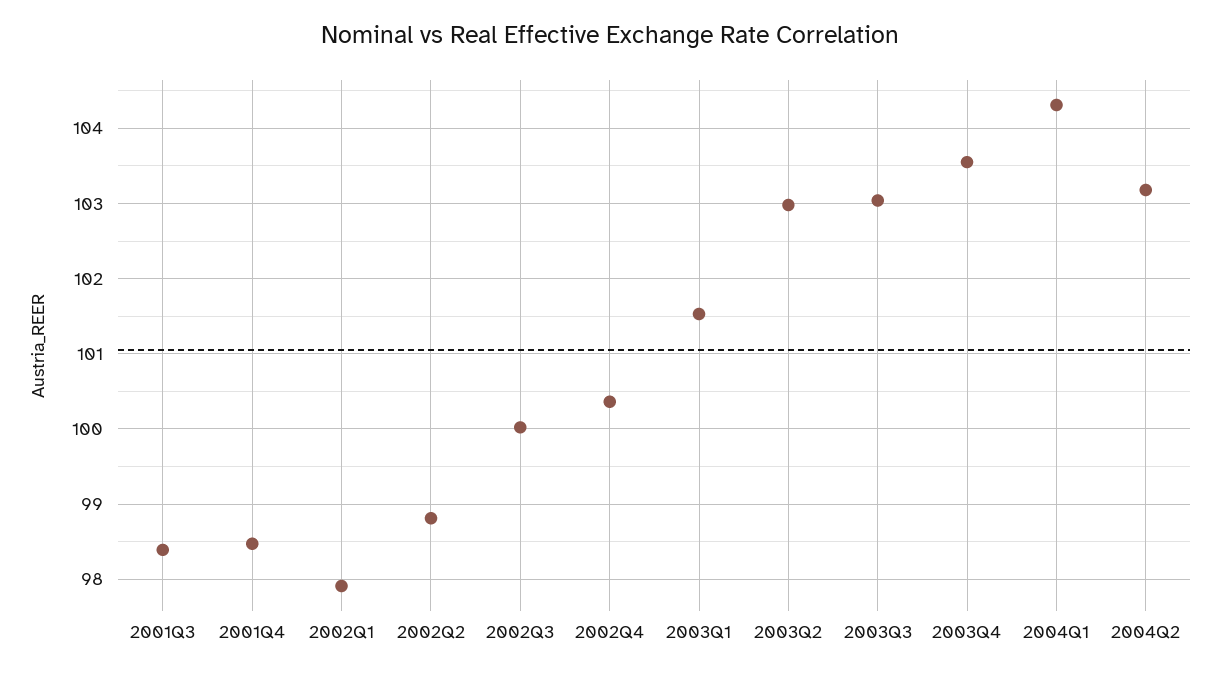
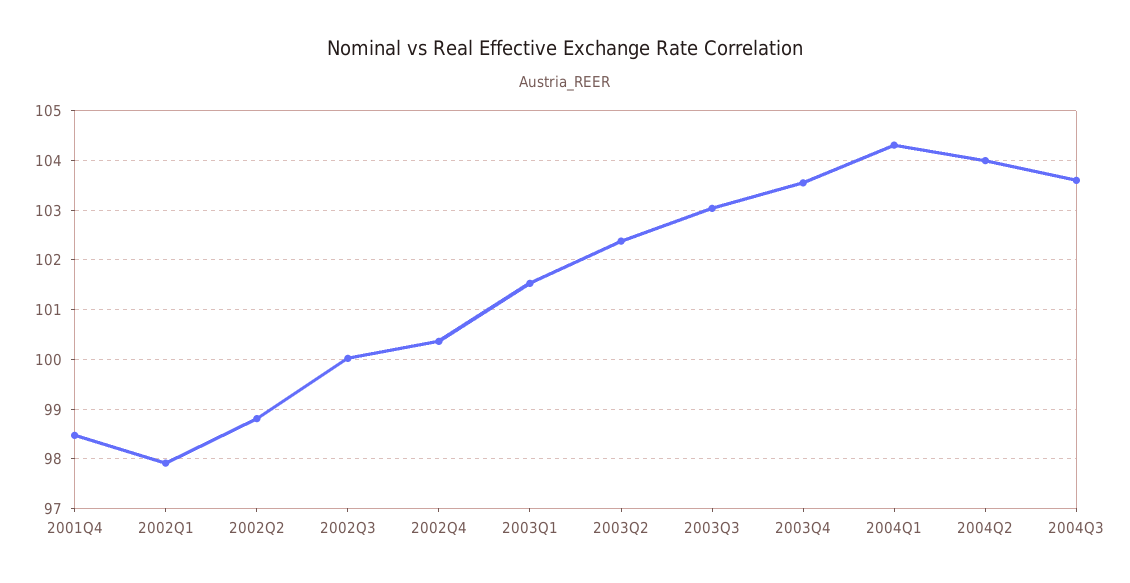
2001Q3: 98.4 -> none
2003Q2: 103 -> 102.4
2004Q2: 103.2 -> 104
2004Q3: none -> 103.6

